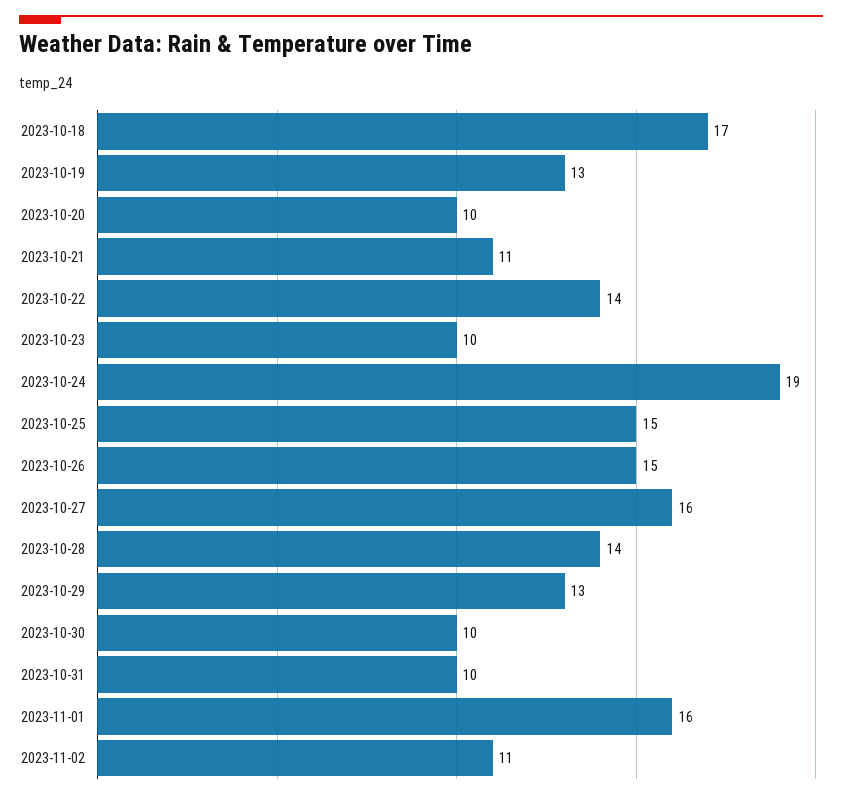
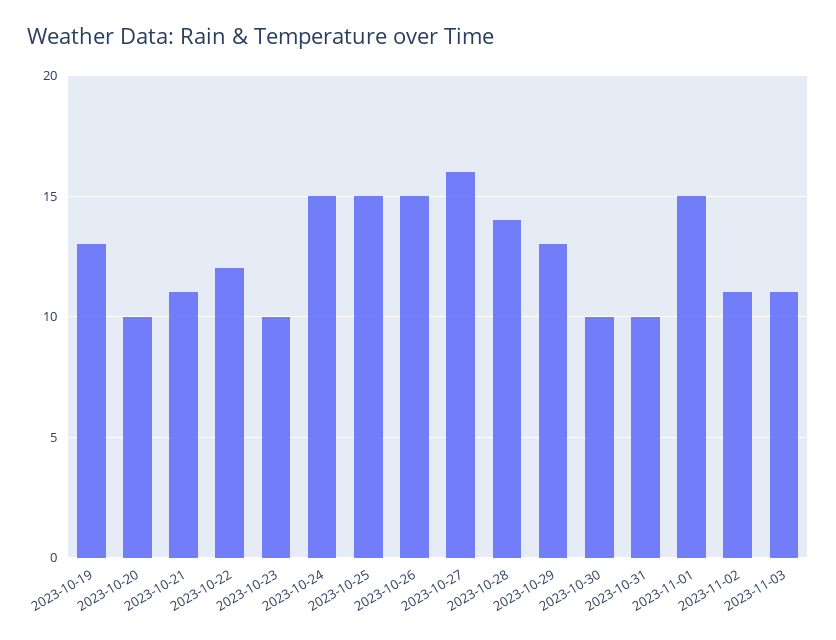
2023-10-18: 17 -> none
2023-10-22: 14 -> 12
2023-10-24: 19 -> 15
2023-11-01: 16 -> 15
2023-11-03: none -> 11

